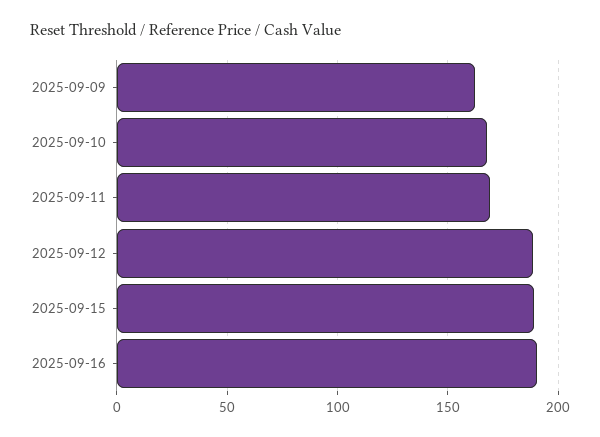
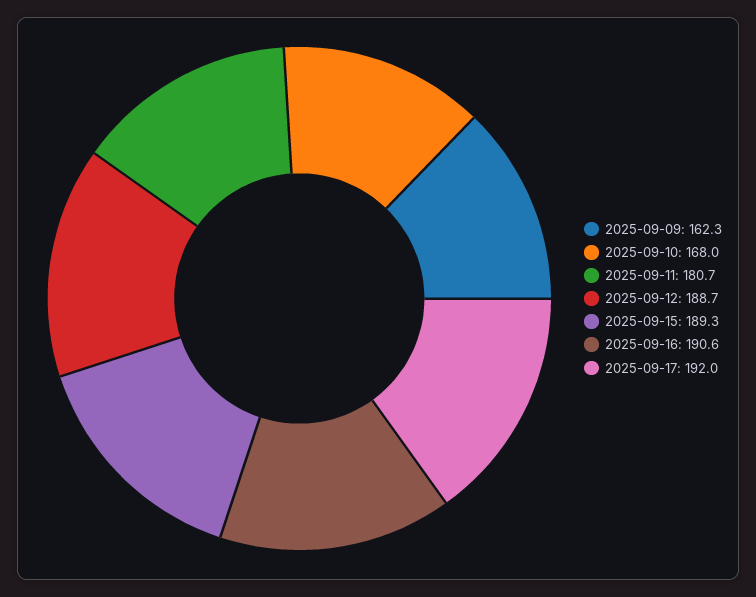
2025-09-11: 170 -> 180.7
2025-09-17: none -> 192

